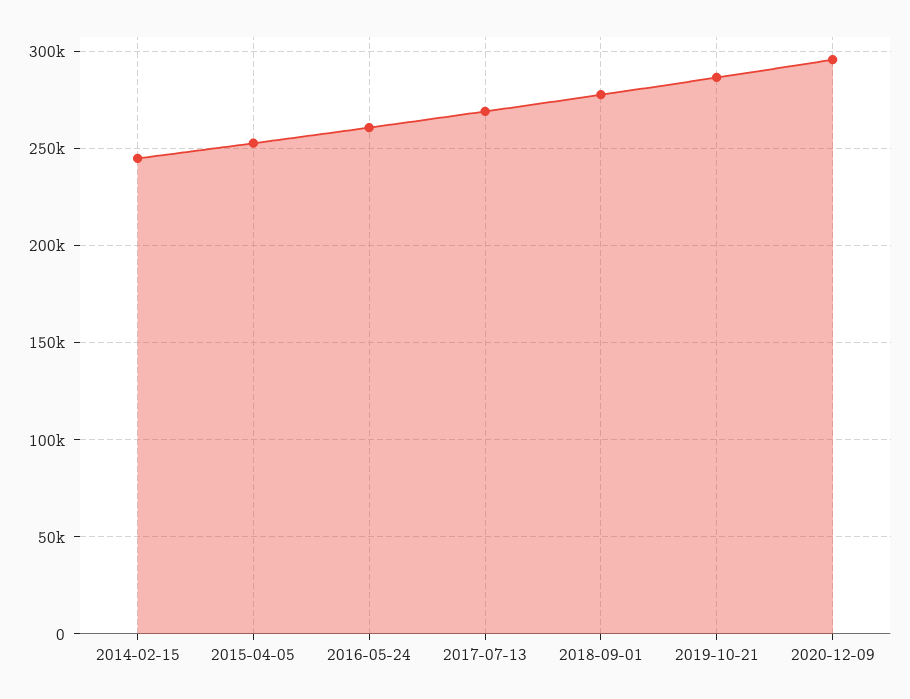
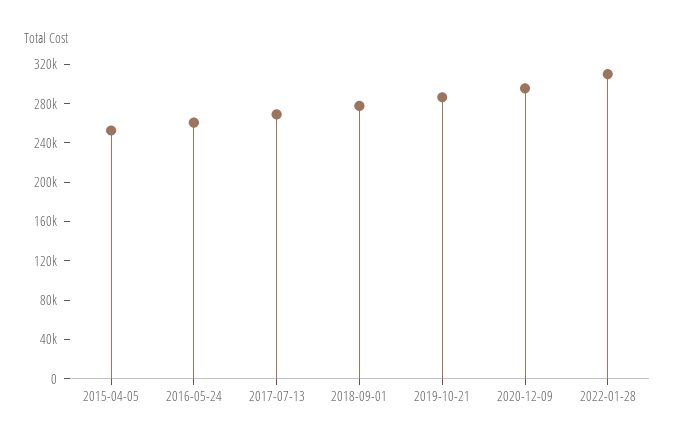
2014-02-15: 245000 -> none
2022-01-28: none -> 310000

